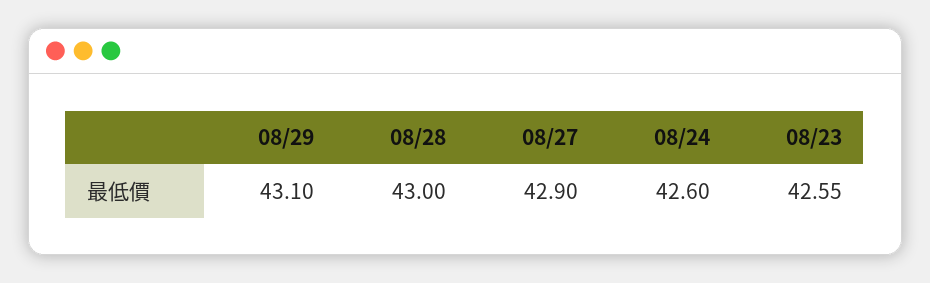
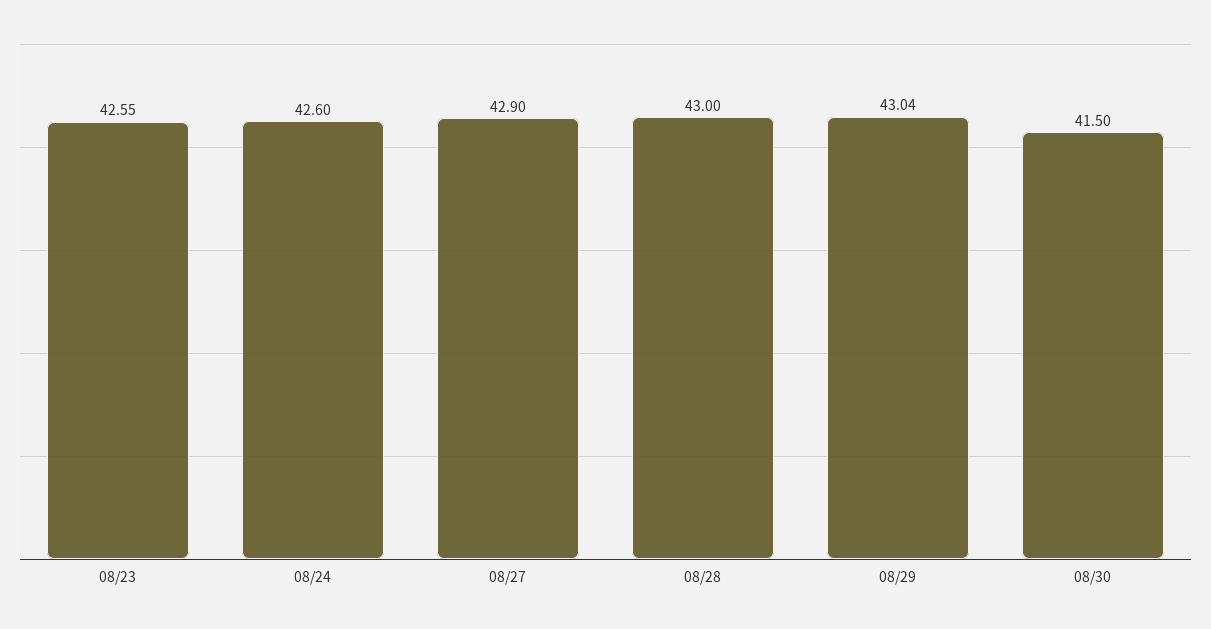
08/29: 43.1 -> 43.04
08/30: none -> 41.5

